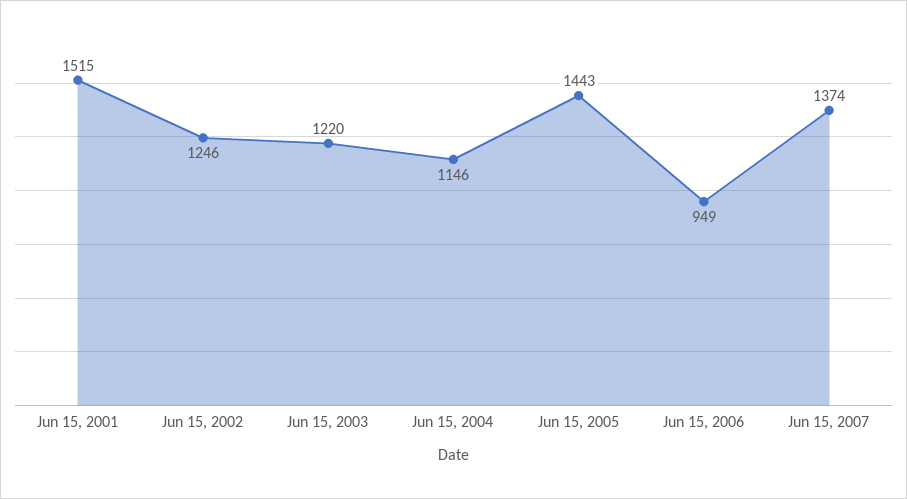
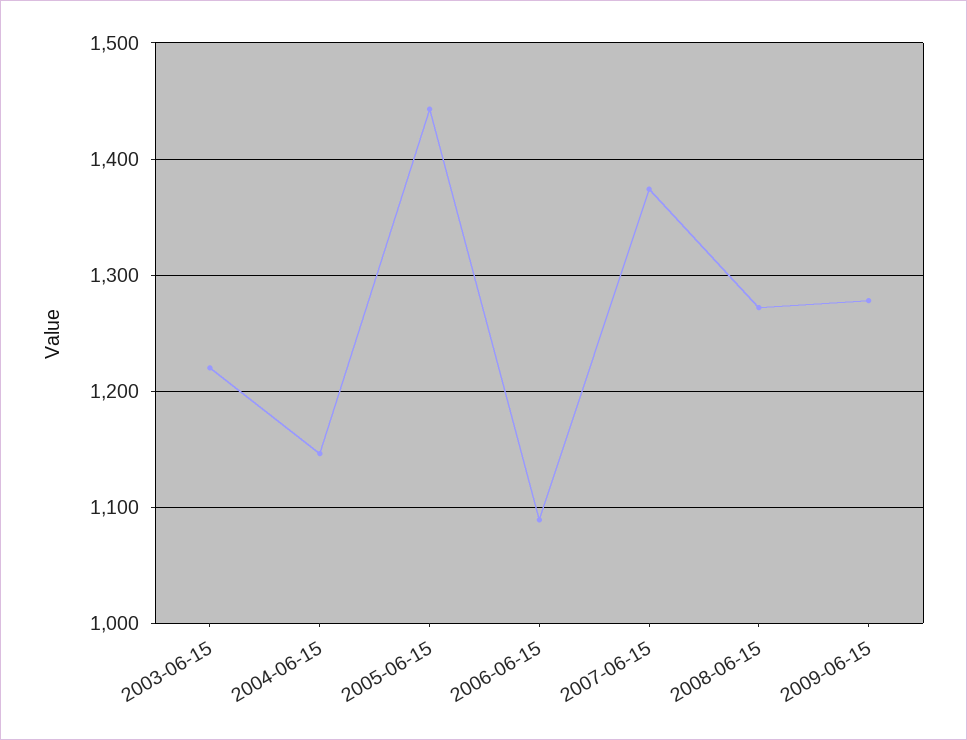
Jun 15, 2001: 1515 -> none
Jun 15, 2002: 1246 -> none
Jun 15, 2006: 949 -> 1090
2008-06-15: none -> 1270
2009-06-15: none -> 1280

